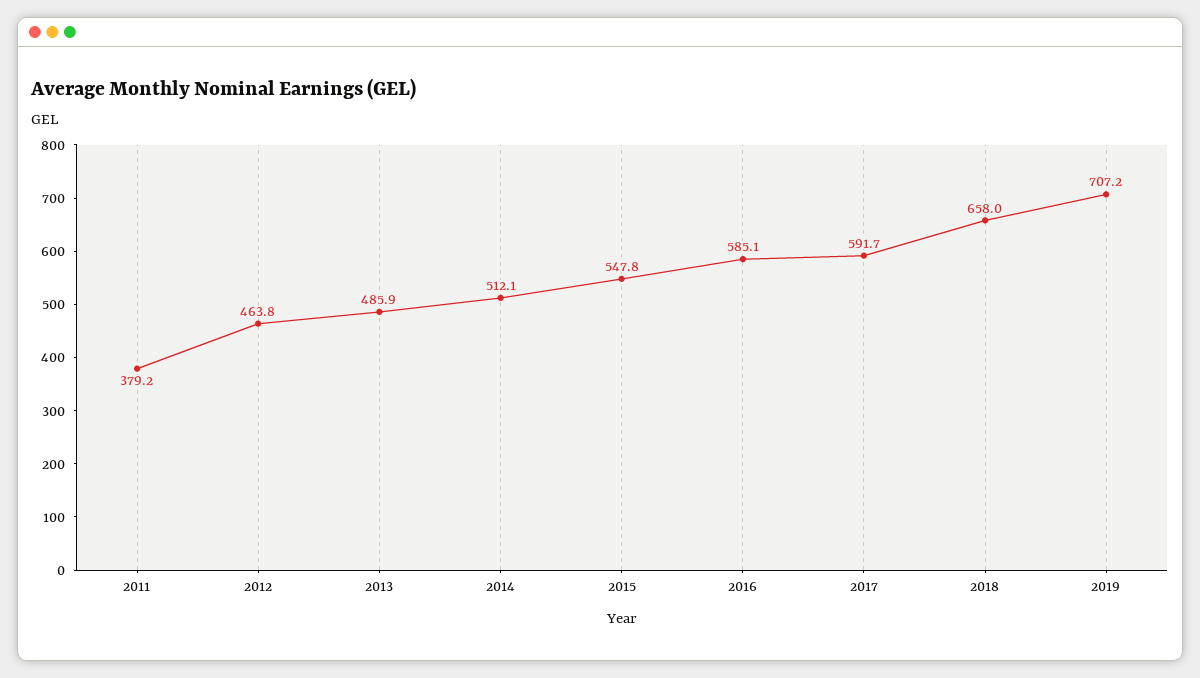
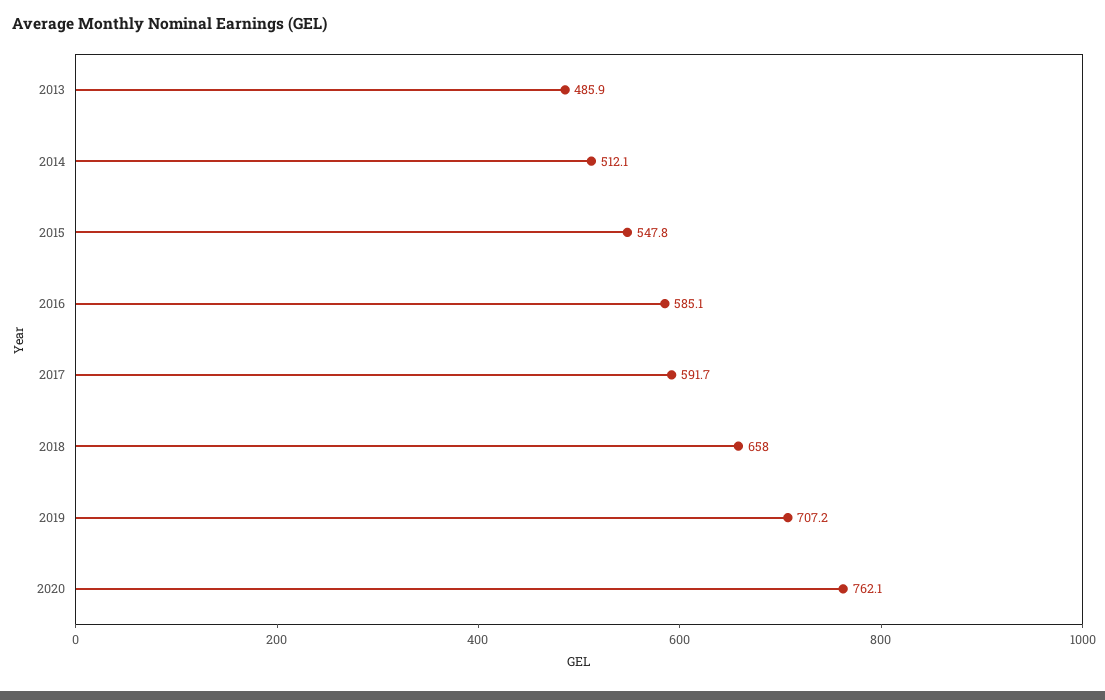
2011: 379.2 -> none
2012: 463.8 -> none
2020: none -> 762.1

